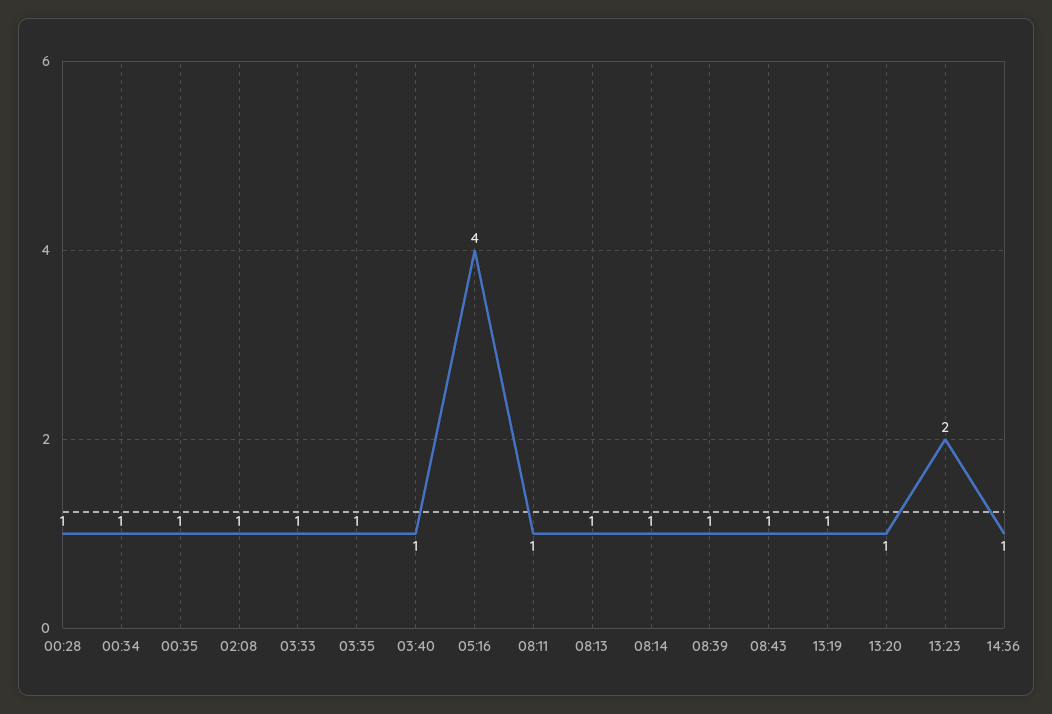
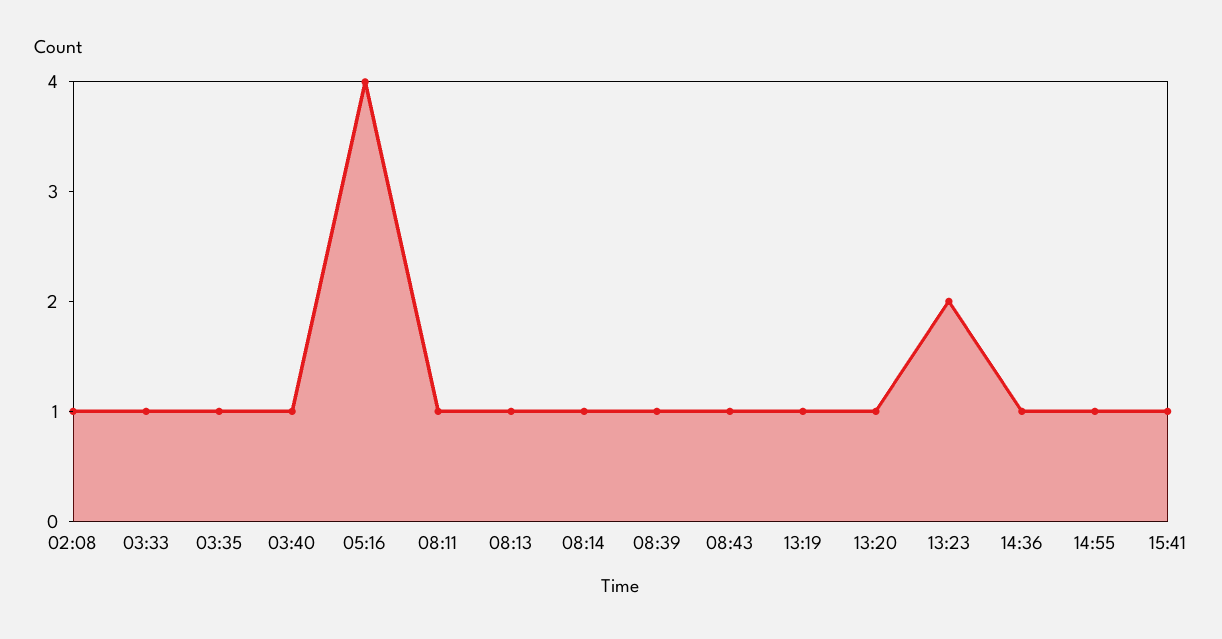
00:28: 1 -> none
00:34: 1 -> none
00:35: 1 -> none
14:55: none -> 1
15:41: none -> 1

